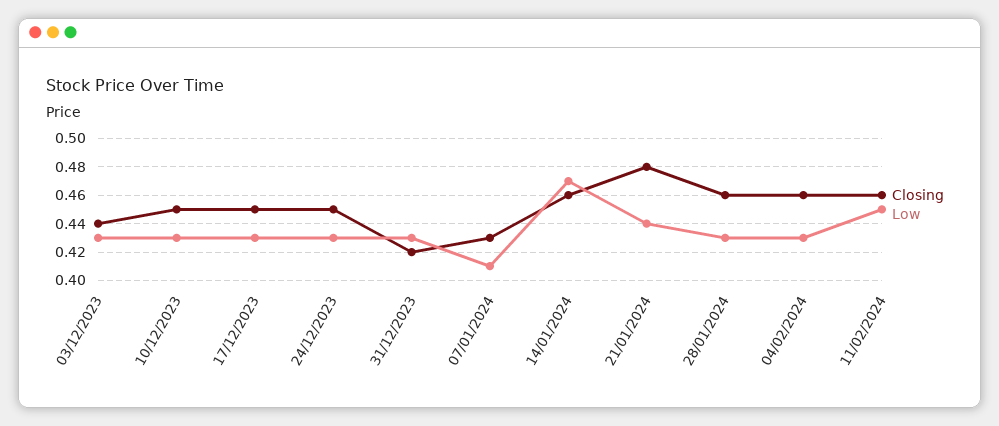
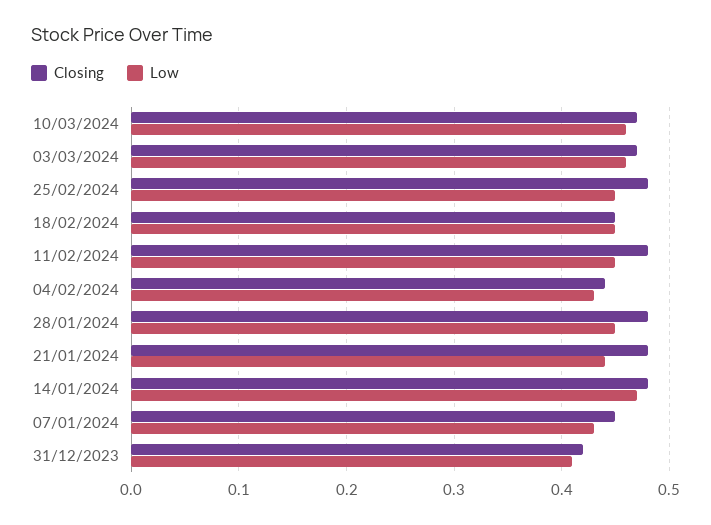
Closing, 03/12/2023: 0.44 -> none
Low, 03/12/2023: 0.43 -> none
Closing, 10/12/2023: 0.45 -> none
Low, 10/12/2023: 0.43 -> none
Closing, 17/12/2023: 0.45 -> none
Low, 17/12/2023: 0.43 -> none
Closing, 24/12/2023: 0.45 -> none
Low, 24/12/2023: 0.43 -> none
Low, 31/12/2023: 0.43 -> 0.41
Closing, 07/01/2024: 0.43 -> 0.45
Low, 07/01/2024: 0.41 -> 0.43
Closing, 14/01/2024: 0.46 -> 0.48
Closing, 28/01/2024: 0.46 -> 0.48
Low, 28/01/2024: 0.43 -> 0.45
Closing, 04/02/2024: 0.46 -> 0.44
Closing, 11/02/2024: 0.46 -> 0.48
Closing, 10/03/2024: none -> 0.47
Low, 10/03/2024: none -> 0.46
Closing, 03/03/2024: none -> 0.47
Low, 03/03/2024: none -> 0.46
Closing, 25/02/2024: none -> 0.48
Low, 25/02/2024: none -> 0.45
Closing, 18/02/2024: none -> 0.45
Low, 18/02/2024: none -> 0.45

